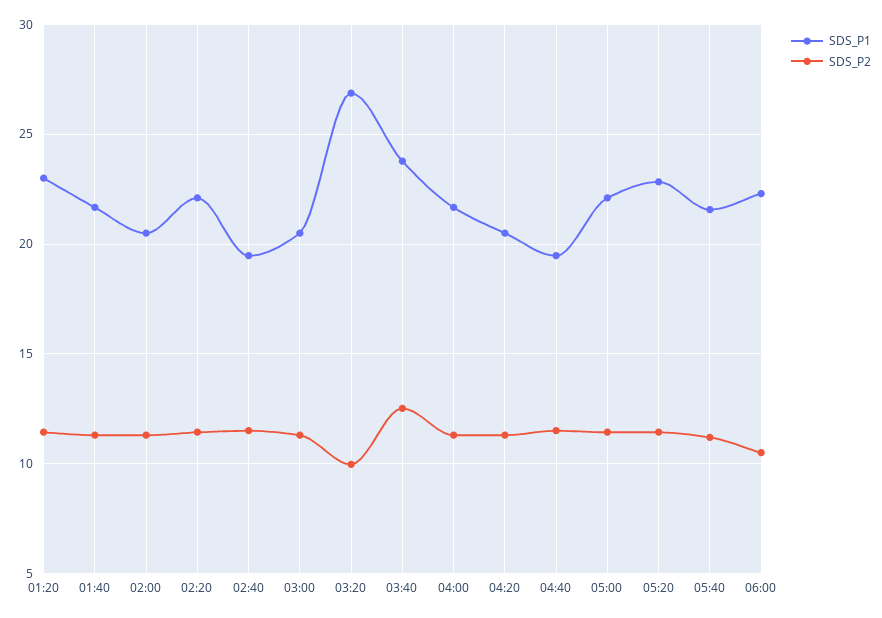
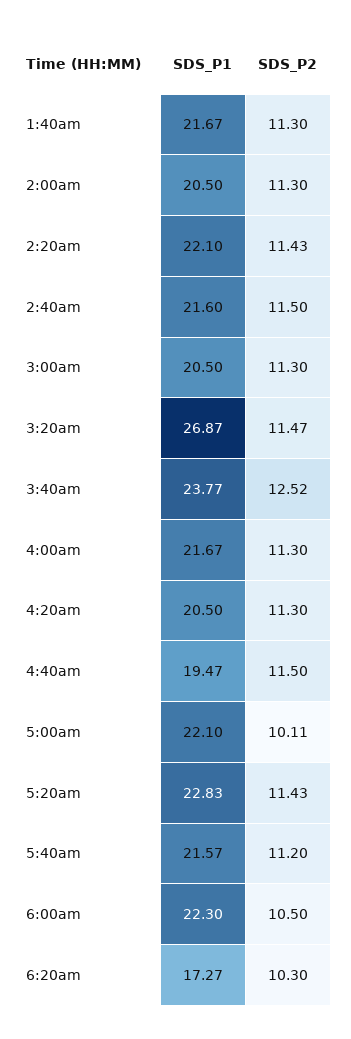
SDS_P1, 01:20: 23 -> none
SDS_P2, 01:20: 11.5 -> none
SDS_P1, 02:40: 19.5 -> 21.6
SDS_P2, 03:20: 10 -> 11.47
SDS_P2, 05:00: 11.5 -> 10.11
SDS_P1, 6:20am: none -> 17.27
SDS_P2, 6:20am: none -> 10.3

